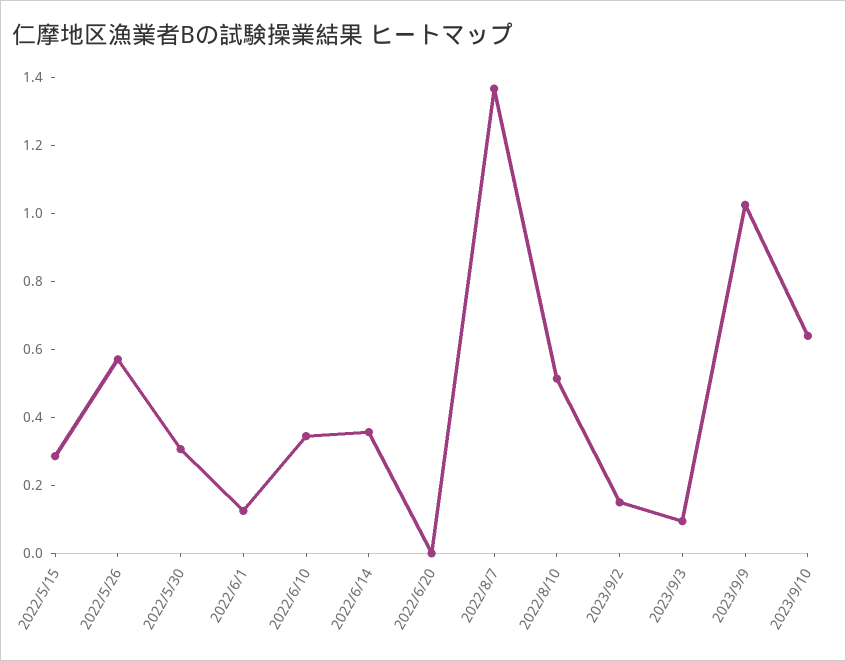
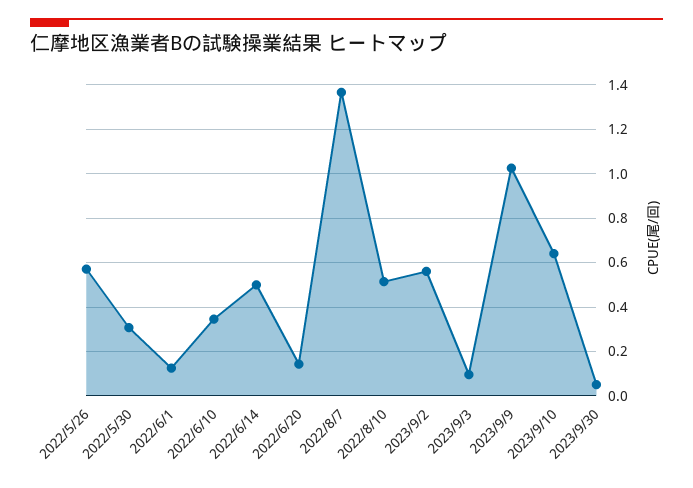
2022/5/15: 0.3 -> none
2022/6/14: 0.35 -> 0.5
2022/6/20: 0 -> 0.15
2023/9/2: 0.15 -> 0.55
2023/9/30: none -> 0.05

